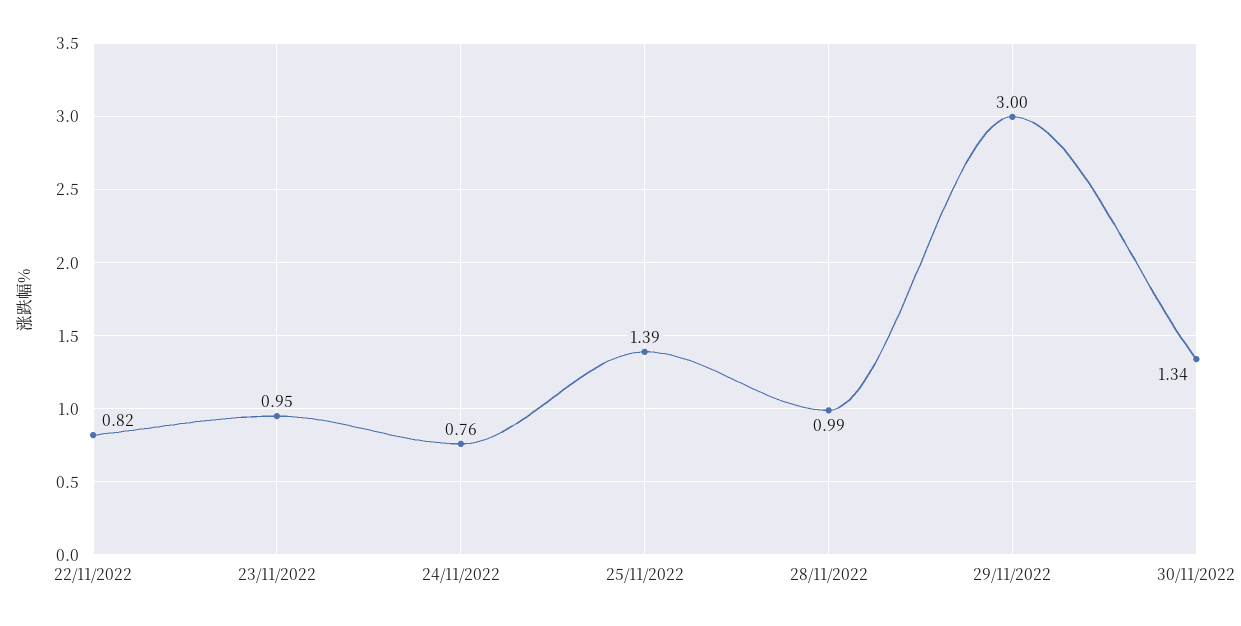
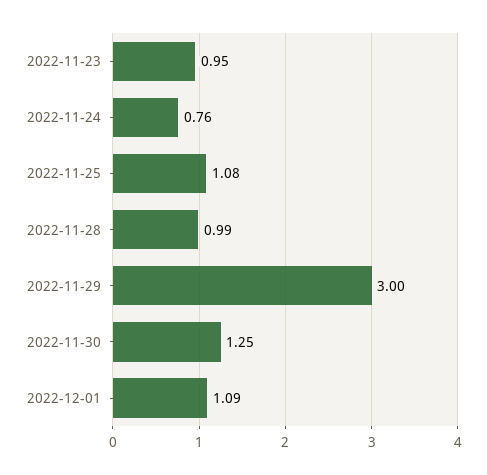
22/11/2022: 0.82 -> none
25/11/2022: 1.39 -> 1.08
30/11/2022: 1.34 -> 1.25
2022-12-01: none -> 1.09

